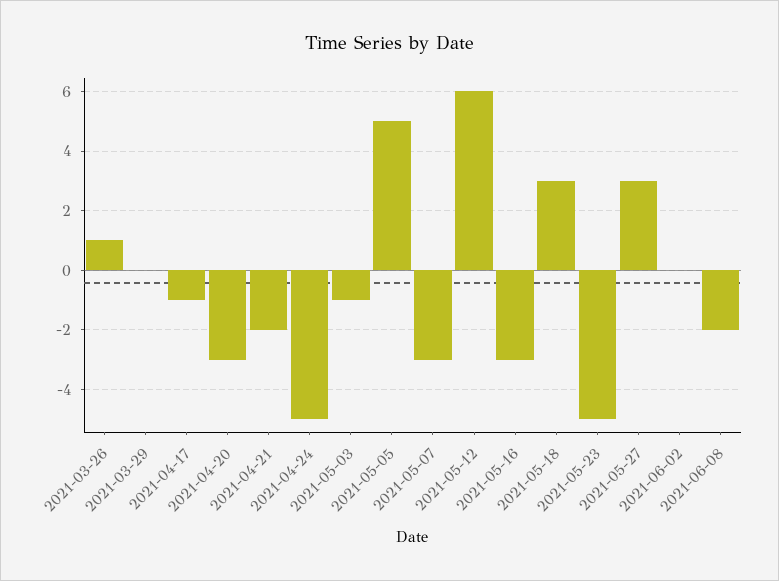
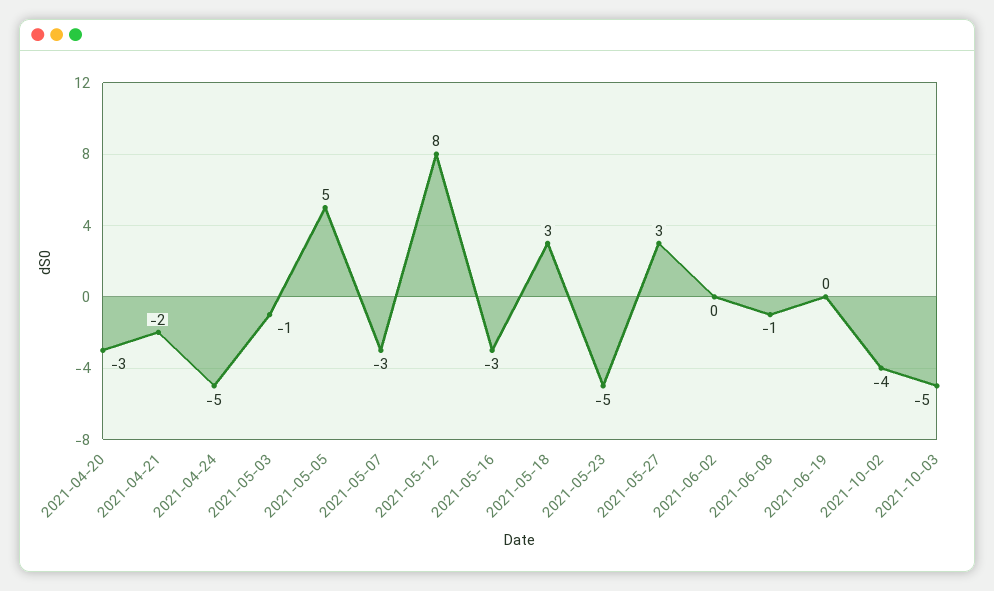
2021-03-26: 1 -> none
2021-03-29: 0 -> none
2021-04-17: -1 -> none
2021-05-12: 6 -> 8
2021-06-08: -2 -> -1
2021-06-19: none -> 0
2021-10-02: none -> -4
2021-10-03: none -> -5

